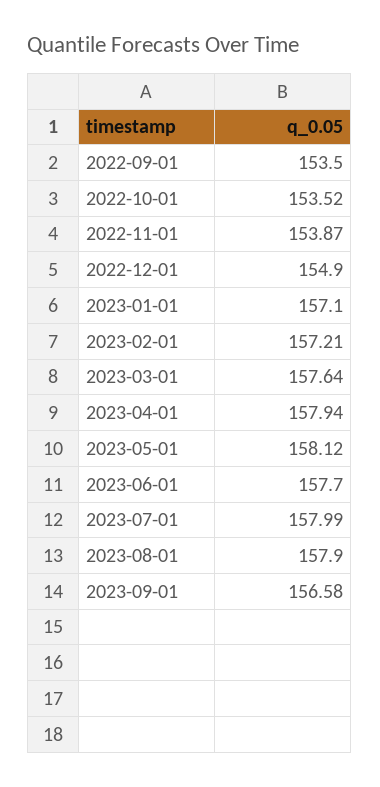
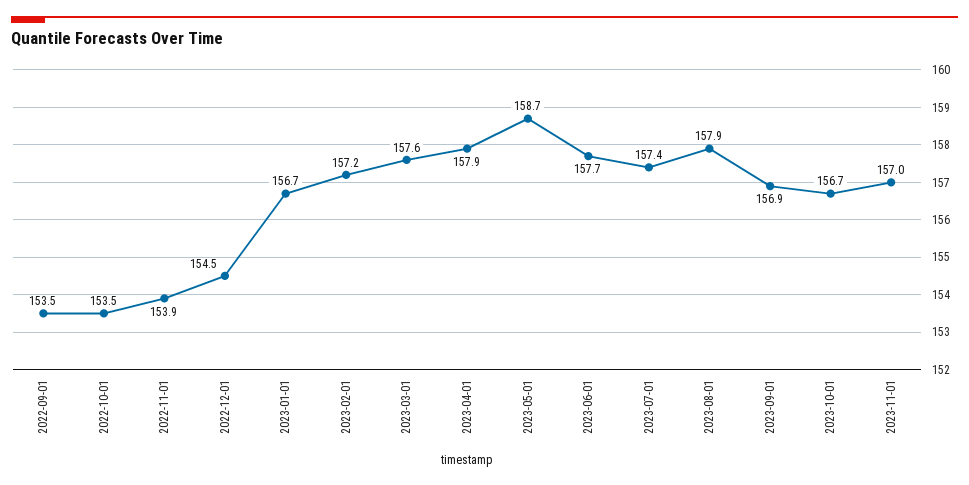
2022-12-01: 154.9 -> 154.5
2023-01-01: 157.1 -> 156.7
2023-05-01: 158.12 -> 158.7
2023-07-01: 157.99 -> 157.4
2023-09-01: 156.58 -> 156.9
2023-10-01: none -> 156.7
2023-11-01: none -> 157

